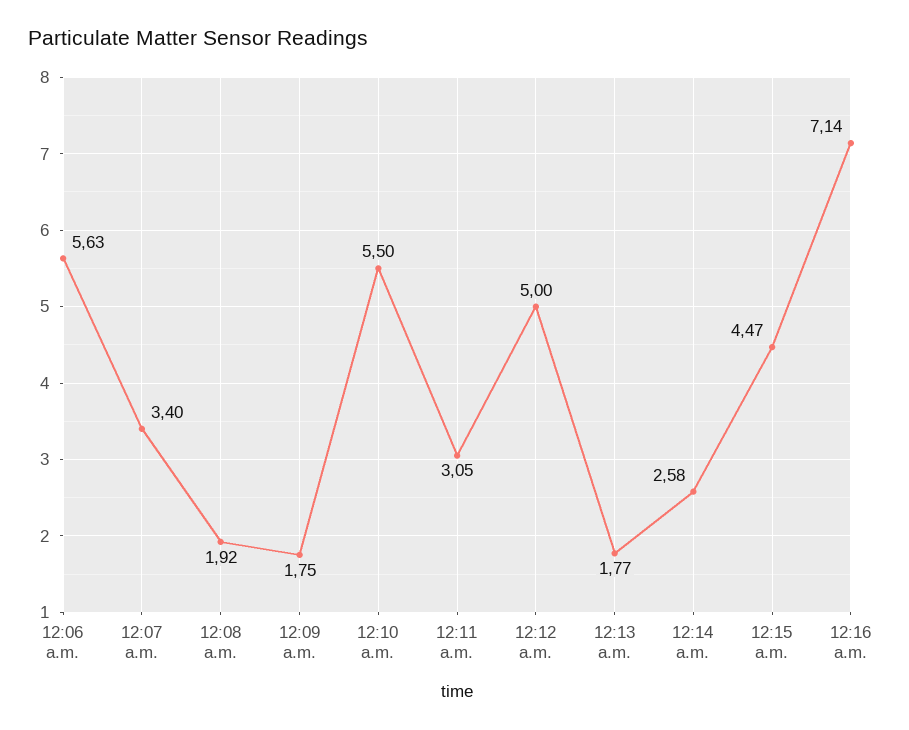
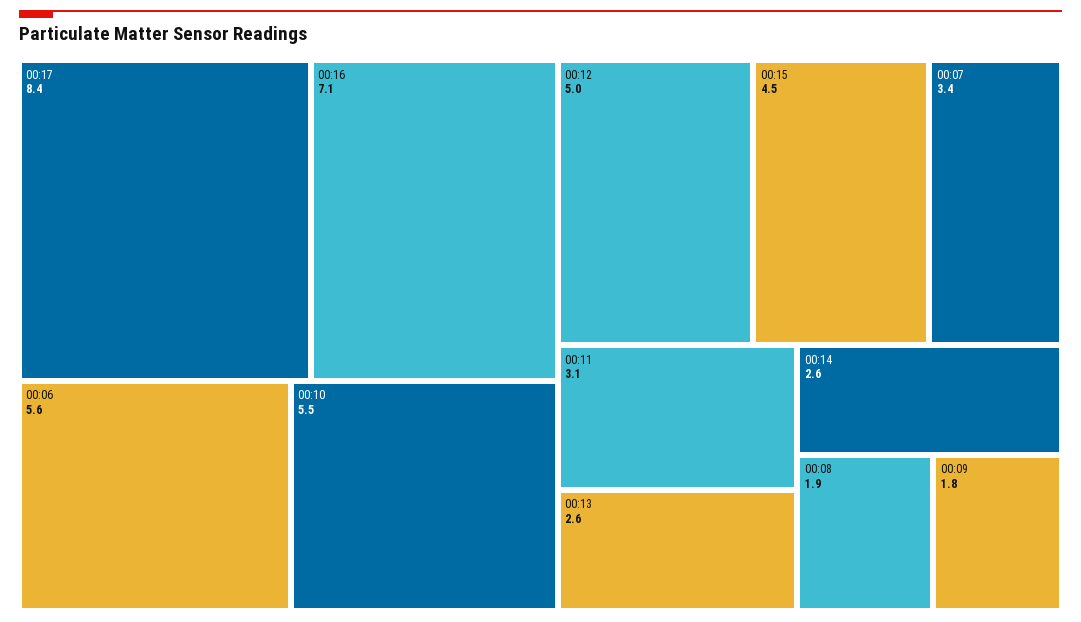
12:13 a.m.: 1.77 -> 2.6
00:17: none -> 8.4

